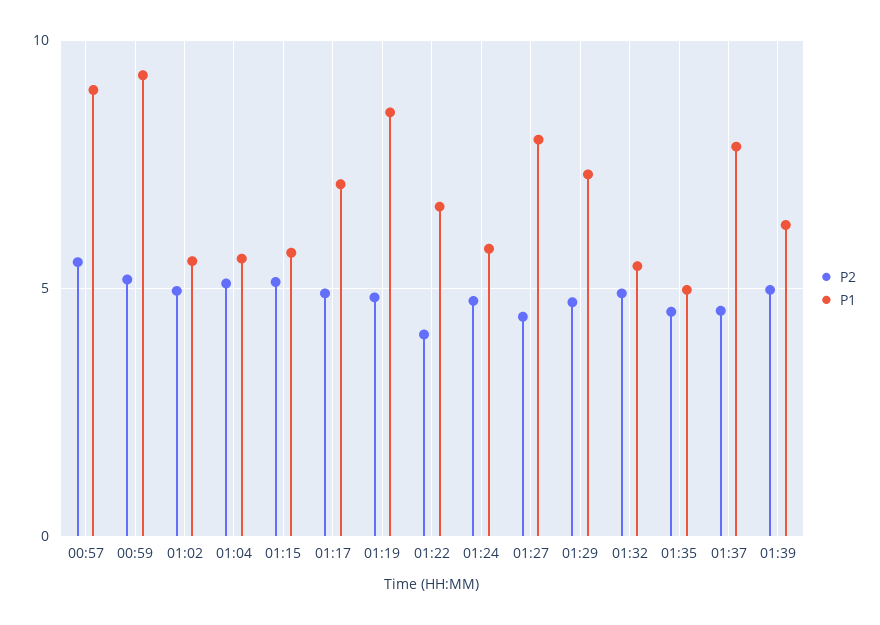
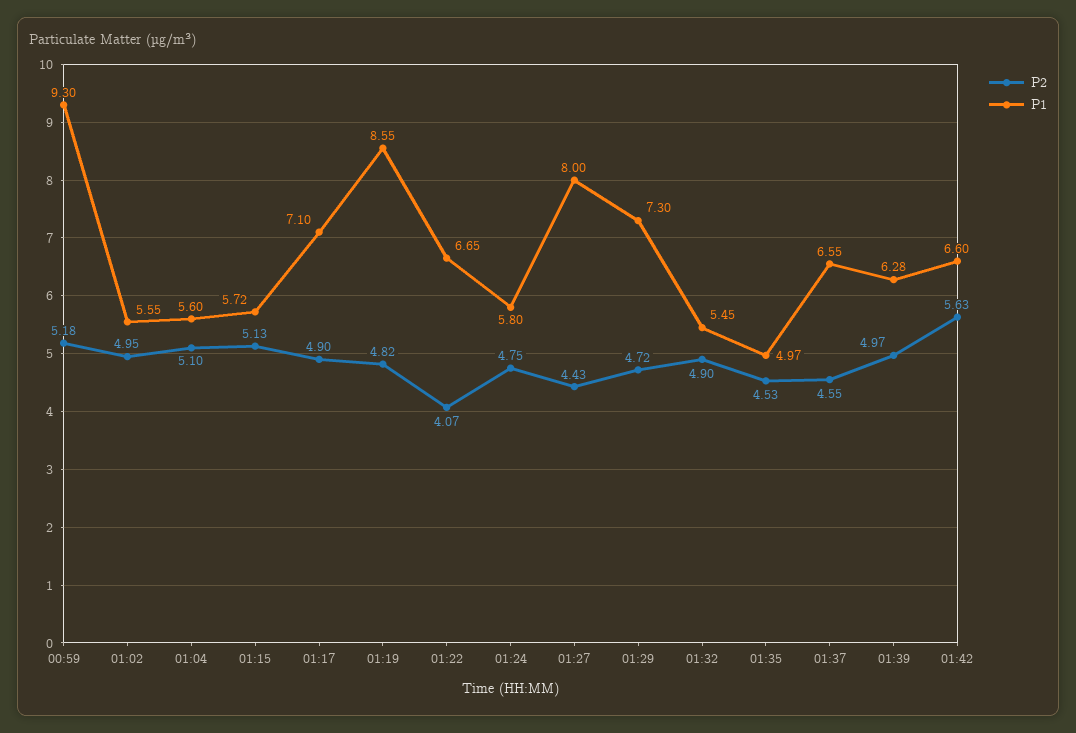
P2, 00:57: 5.5 -> none
P1, 00:57: 9 -> none
P1, 01:37: 8 -> 6.55
P2, 01:42: none -> 5.63
P1, 01:42: none -> 6.6

